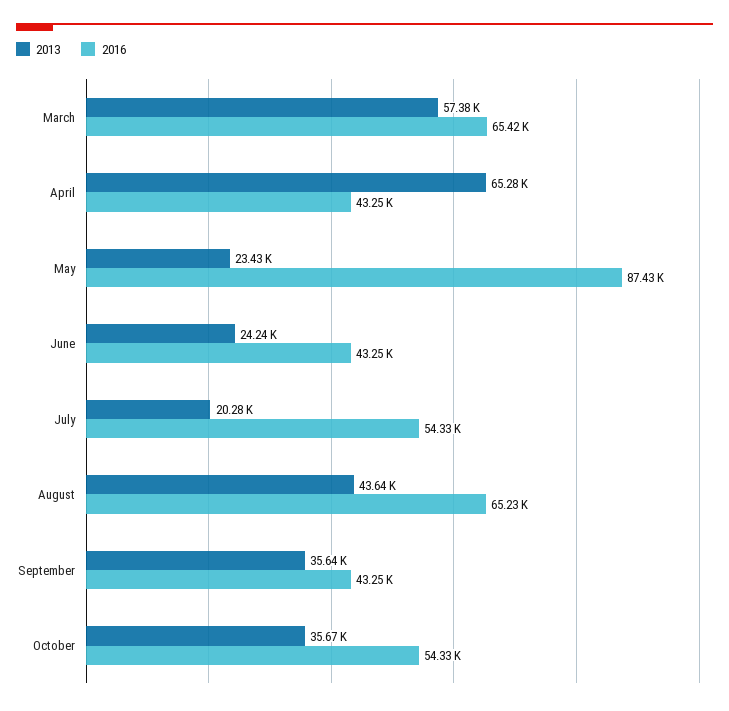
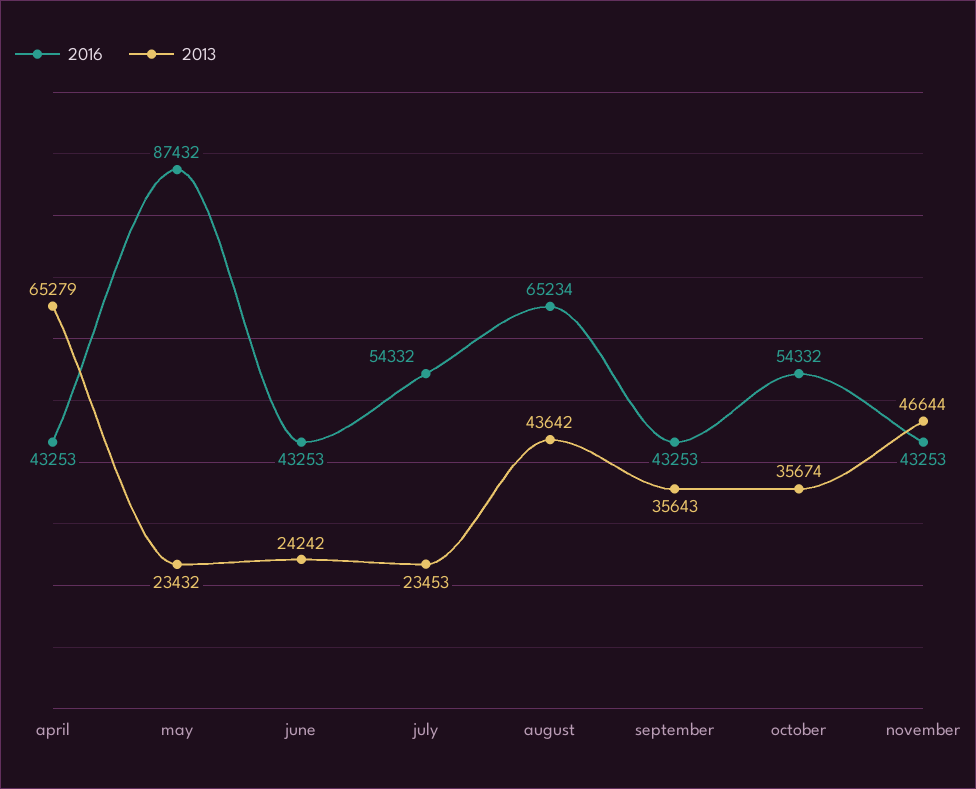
2013, March: 57380 -> none
2016, March: 65420 -> none
2013, July: 20280 -> 23453
2016, november: none -> 43253
2013, november: none -> 46644

